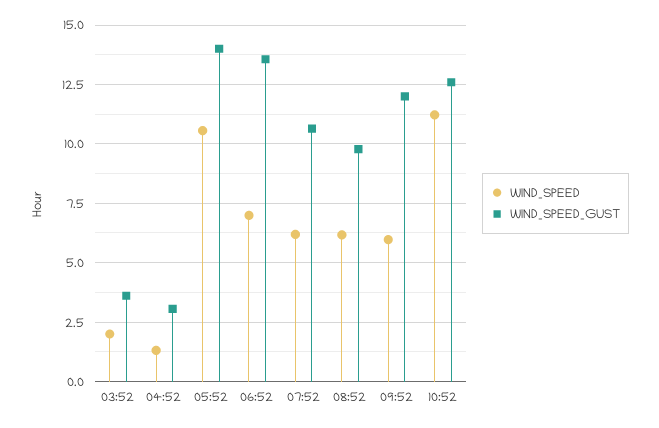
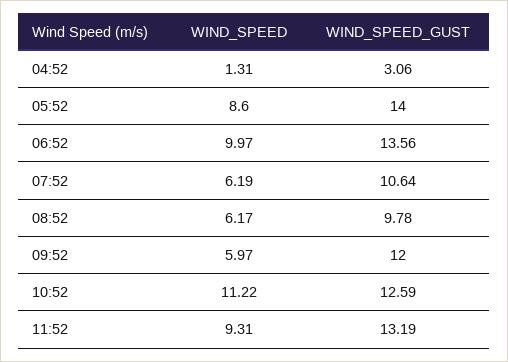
WIND_SPEED, 03:52: 2 -> none
WIND_SPEED_GUST, 03:52: 3.5 -> none
WIND_SPEED, 05:52: 10.5 -> 8.6
WIND_SPEED, 06:52: 7 -> 9.97
WIND_SPEED, 11:52: none -> 9.31
WIND_SPEED_GUST, 11:52: none -> 13.19

